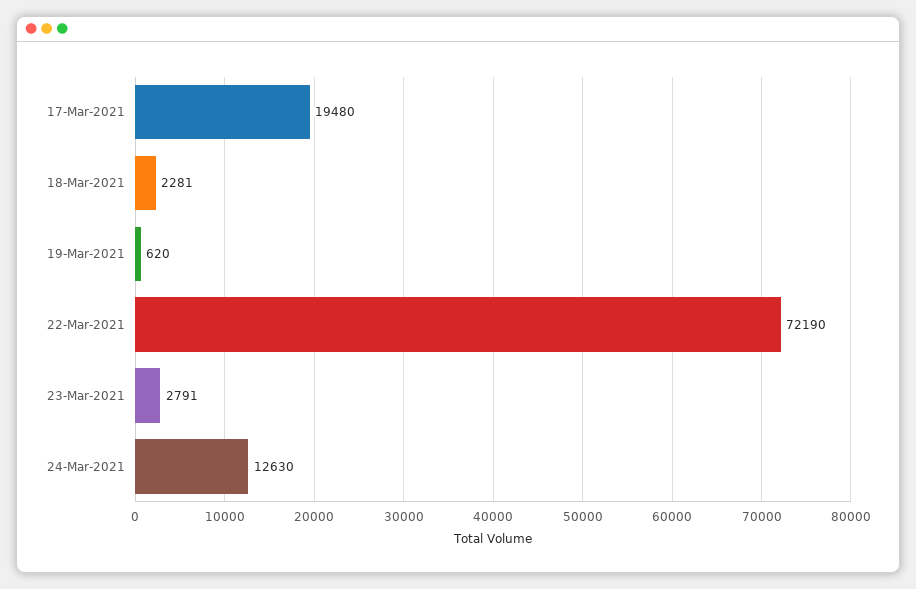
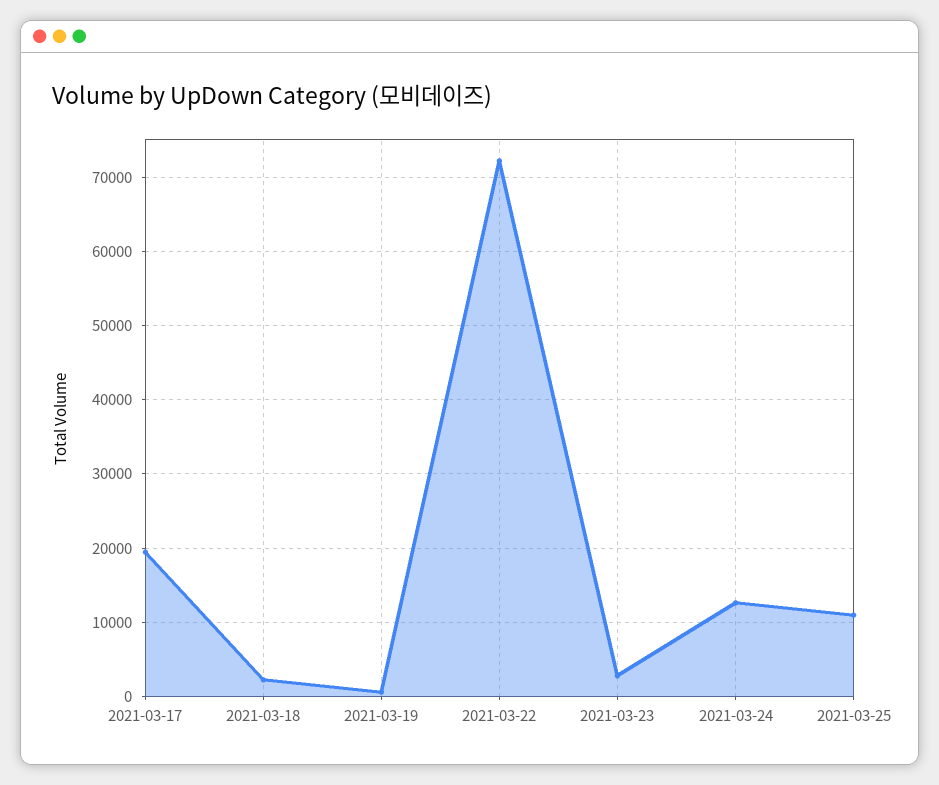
2021-03-25: none -> 11000

